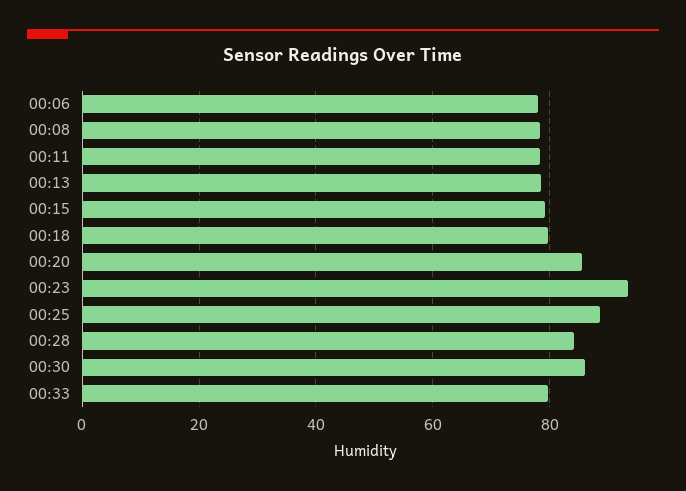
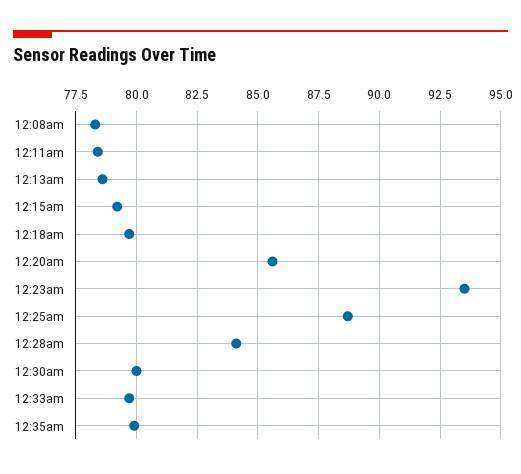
00:06: 78 -> none
00:30: 86 -> 80
12:35am: none -> 80

